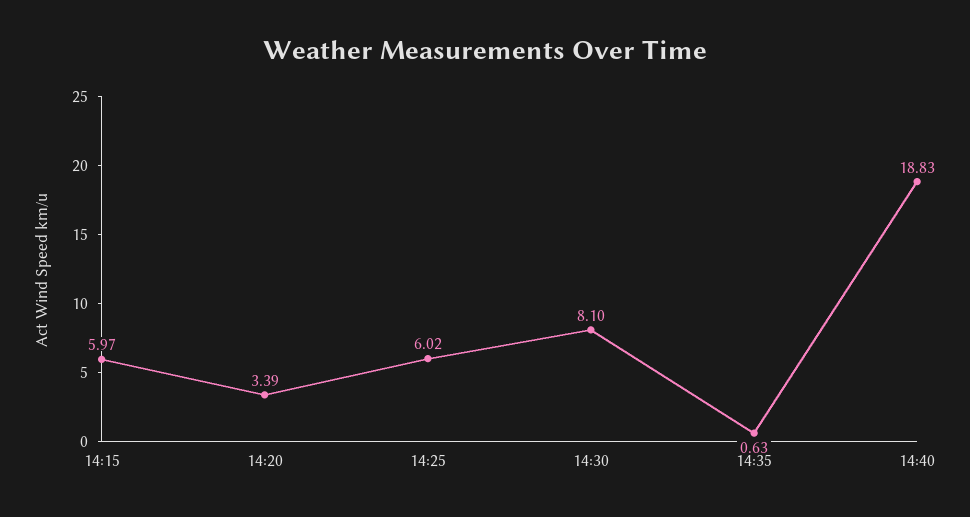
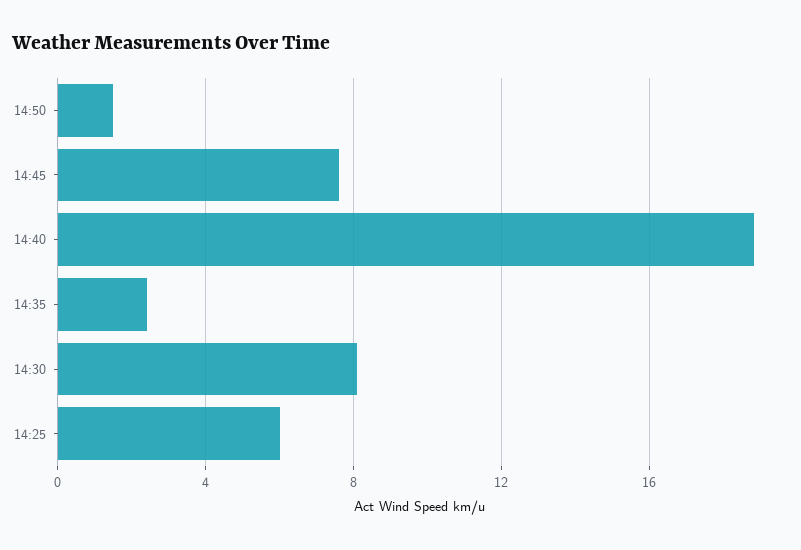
14:15: 5.97 -> none
14:20: 3.39 -> none
14:35: 0.63 -> 2.5
14:50: none -> 1.5
14:45: none -> 7.5

